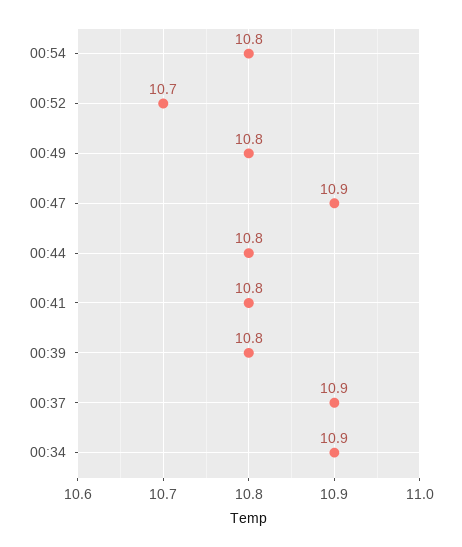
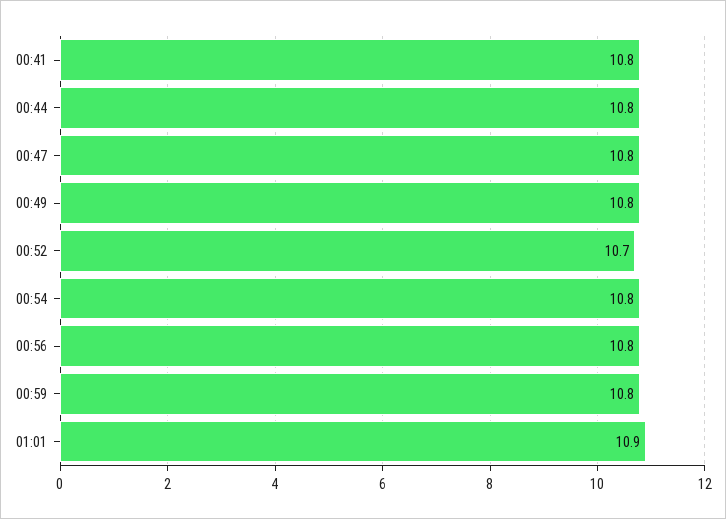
00:47: 10.9 -> 10.8
00:39: 10.8 -> none
00:37: 10.9 -> none
00:34: 10.9 -> none
00:56: none -> 10.8
00:59: none -> 10.8
01:01: none -> 10.9

